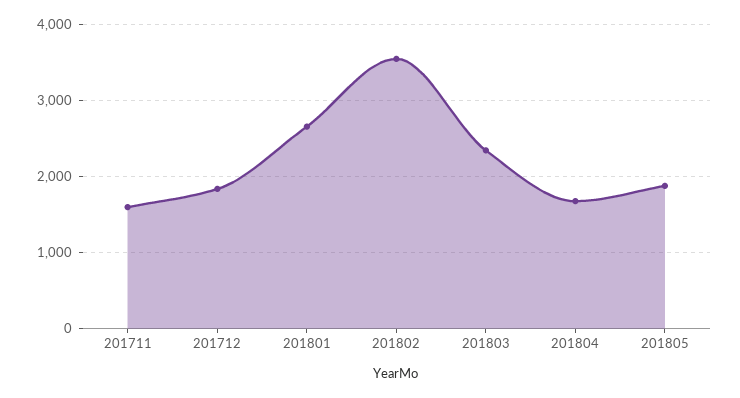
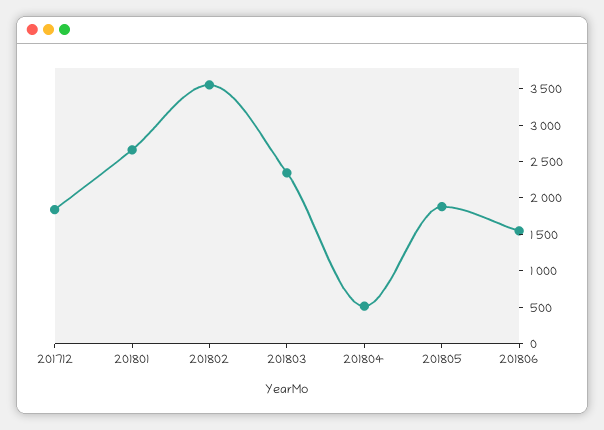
201711: 1600 -> none
201804: 1700 -> 500
201806: none -> 1500

